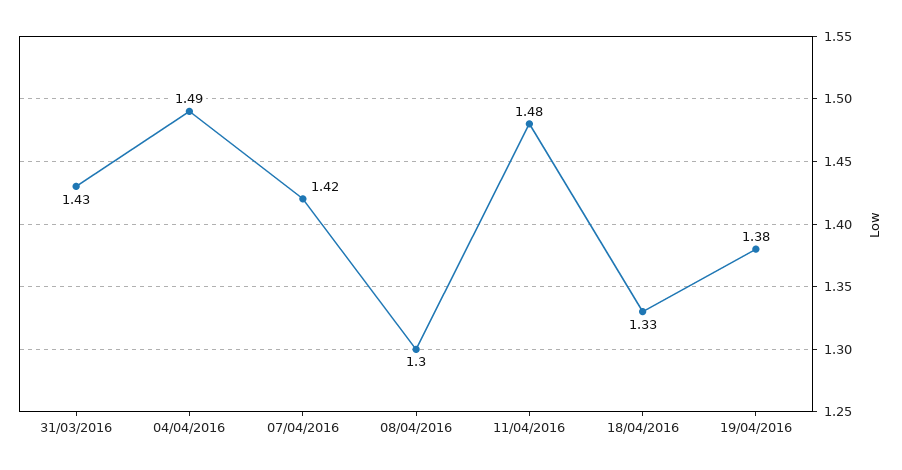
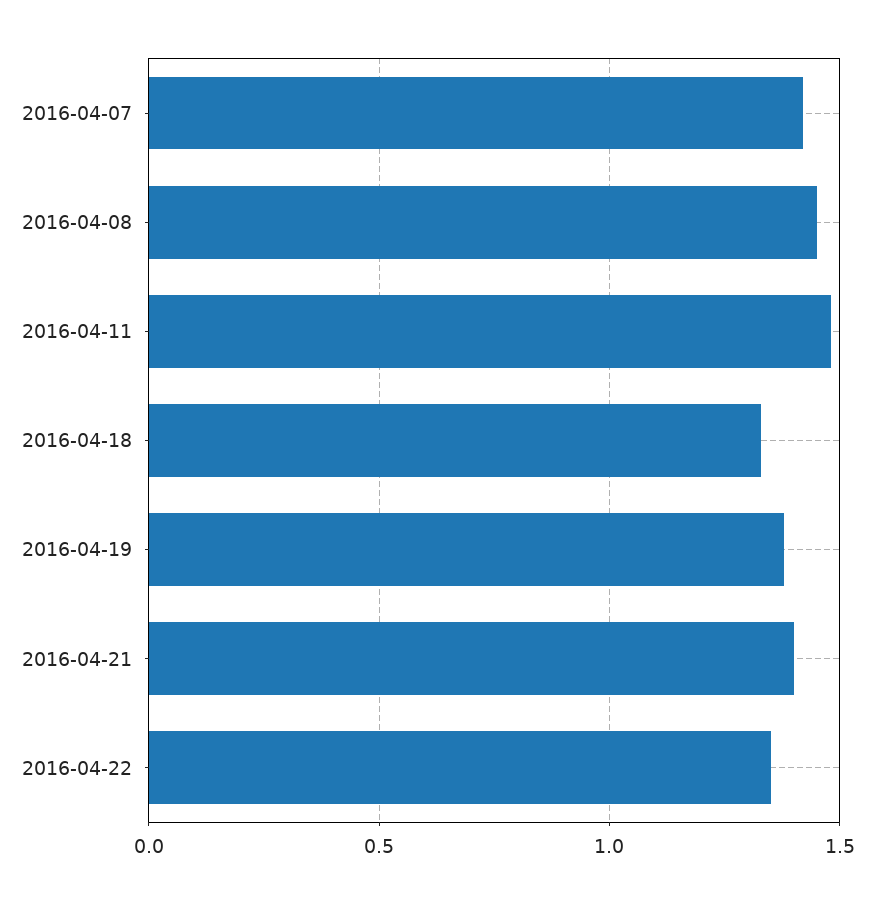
31/03/2016: 1.43 -> none
04/04/2016: 1.49 -> none
08/04/2016: 1.3 -> 1.45
2016-04-21: none -> 1.4
2016-04-22: none -> 1.35

